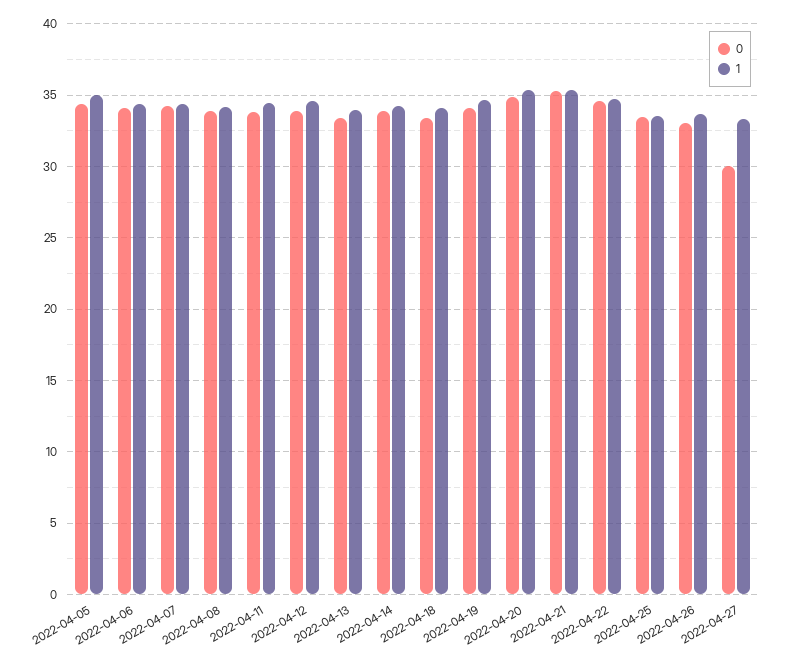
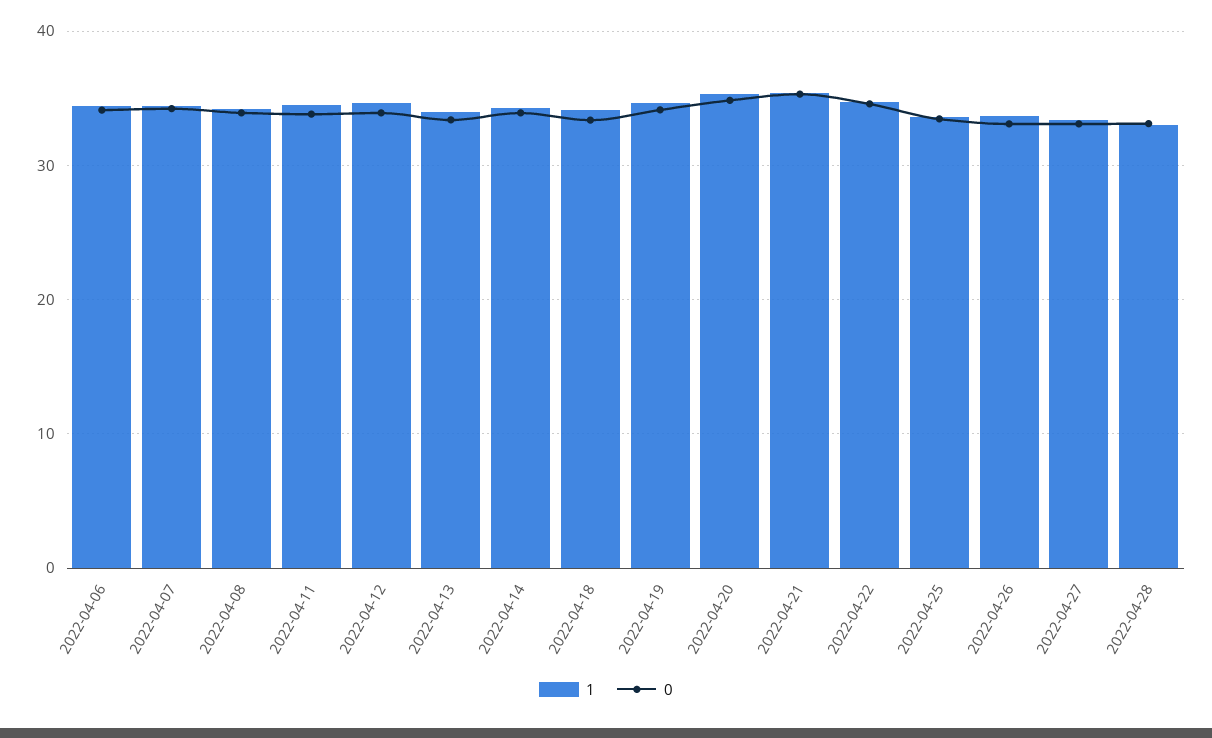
0, 2022-04-05: 34.5 -> none
1, 2022-04-05: 35 -> none
0, 2022-04-27: 30 -> 33
1, 2022-04-28: none -> 33
0, 2022-04-28: none -> 33

